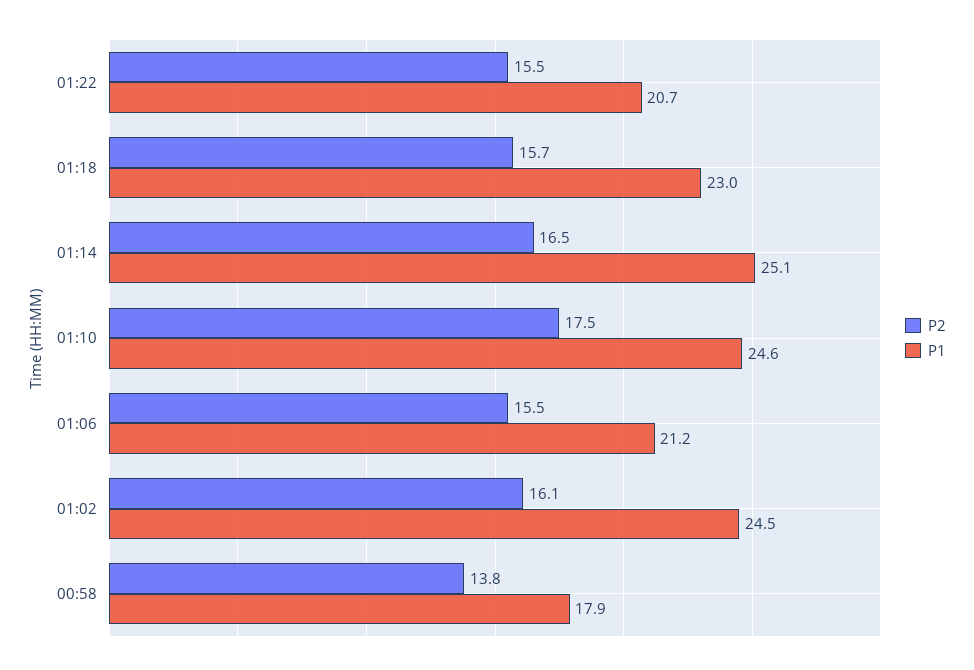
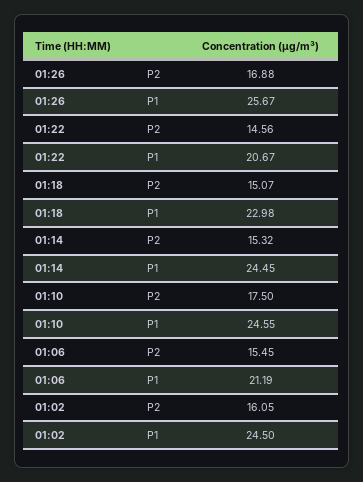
P2, 01:22: 15.5 -> 14.56
P2, 01:18: 15.7 -> 15.07
P2, 01:14: 16.5 -> 15.32
P1, 01:14: 25.1 -> 24.45
P2, 00:58: 13.8 -> none
P1, 00:58: 17.9 -> none
P2, 01:26: none -> 16.88
P1, 01:26: none -> 25.67

